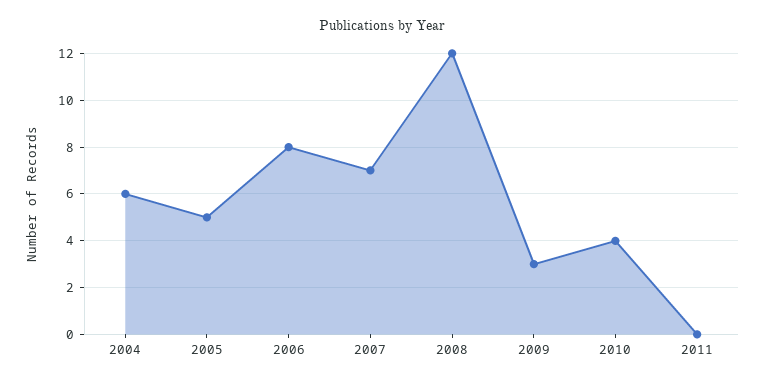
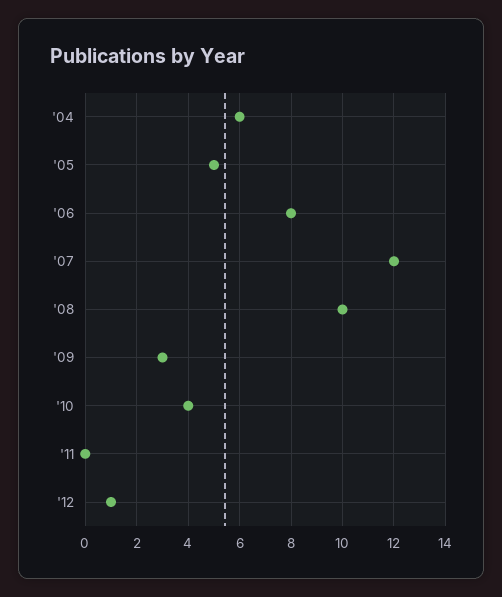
2007: 7 -> 12
2008: 12 -> 10
'12: none -> 1

